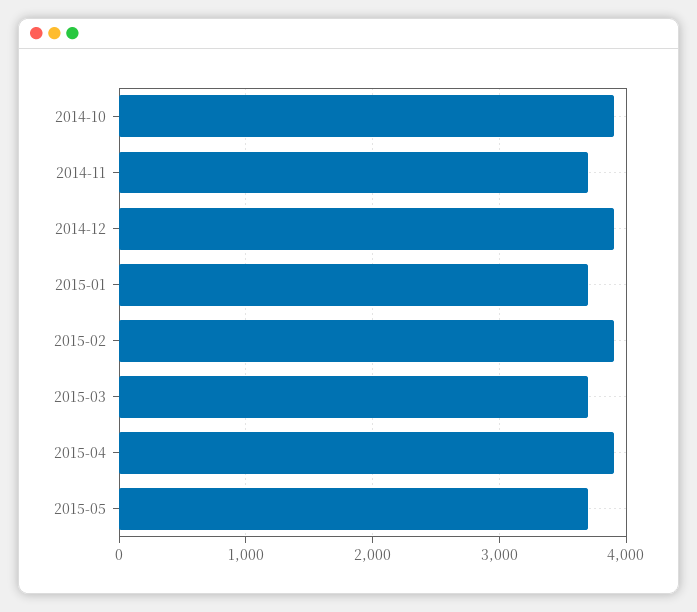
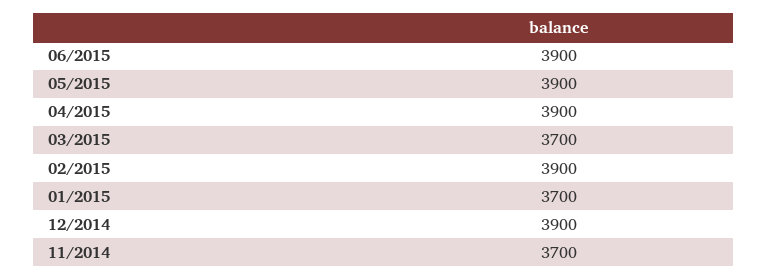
2014-10: 3900 -> none
2015-05: 3700 -> 3900
06/2015: none -> 3900

